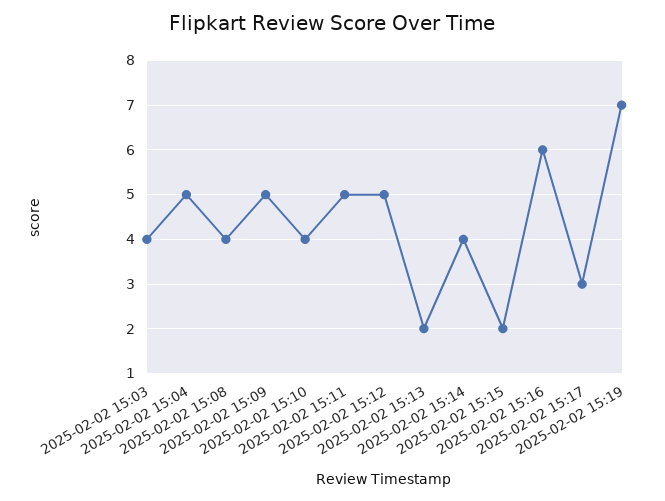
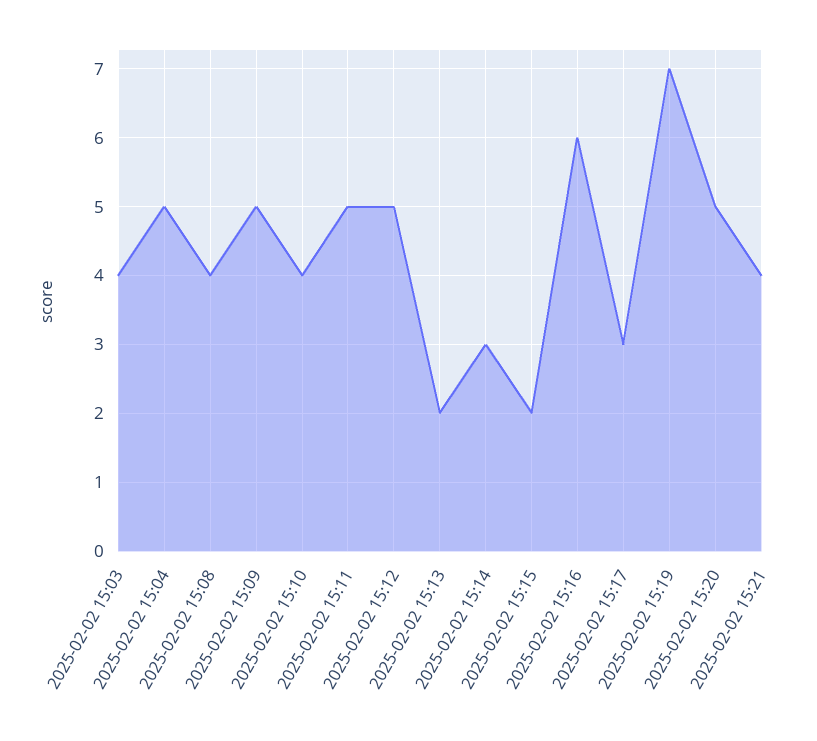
2025-02-02 15:14: 4 -> 3
2025-02-02 15:20: none -> 5
2025-02-02 15:21: none -> 4

